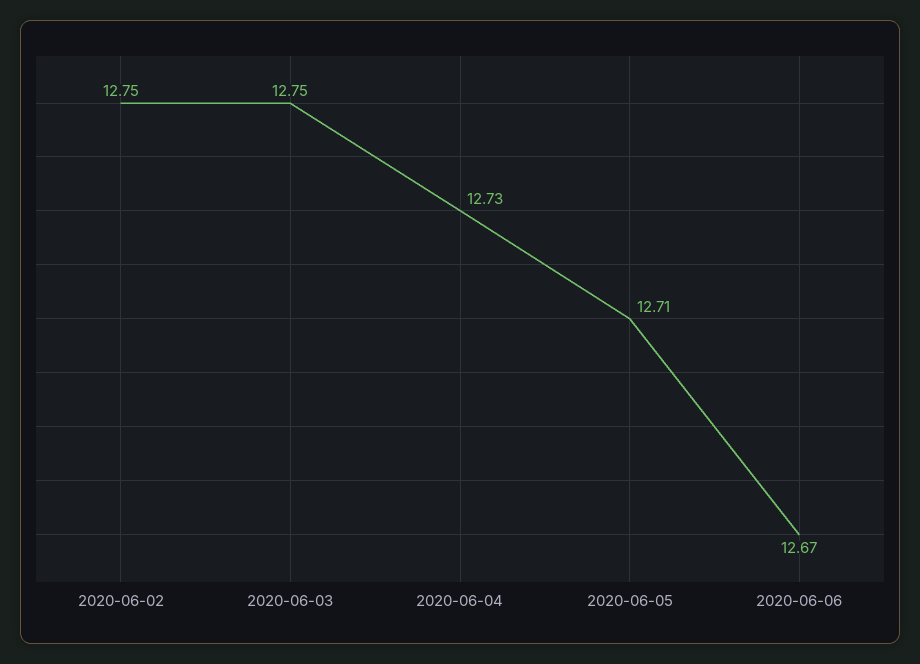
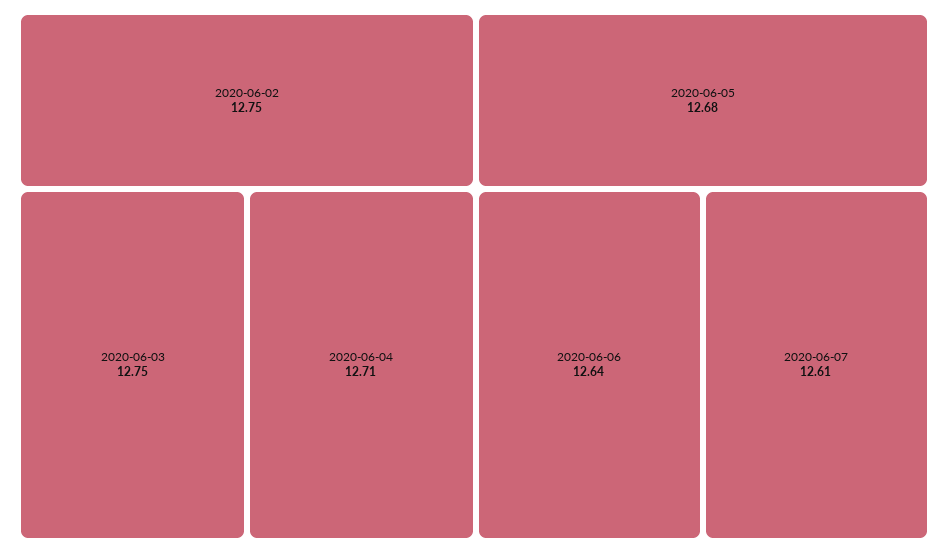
2020-06-04: 12.73 -> 12.71
2020-06-05: 12.71 -> 12.68
2020-06-06: 12.67 -> 12.64
2020-06-07: none -> 12.61

